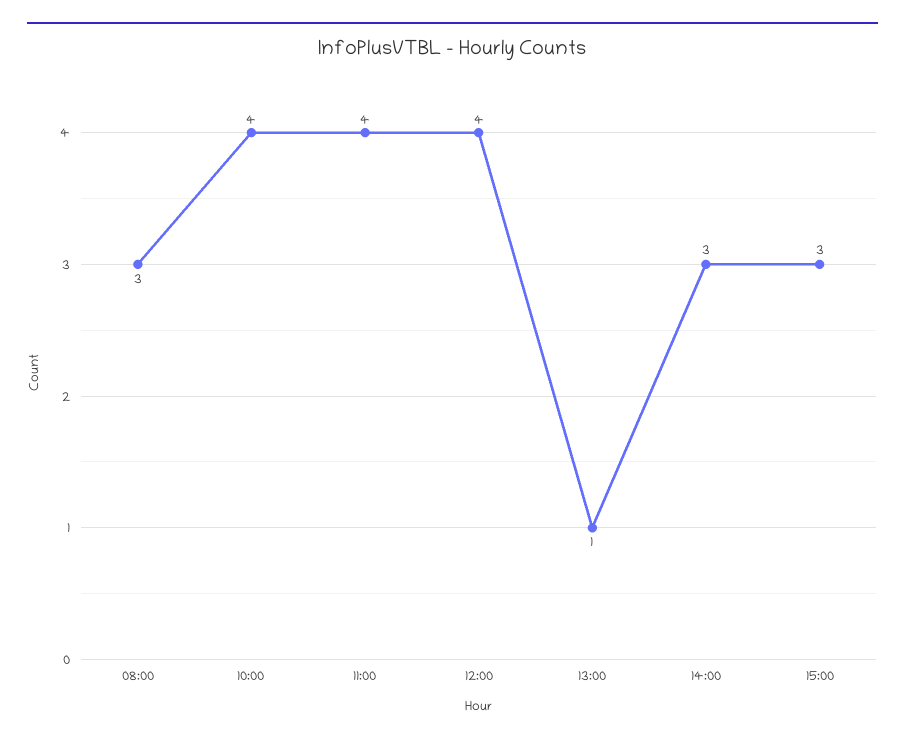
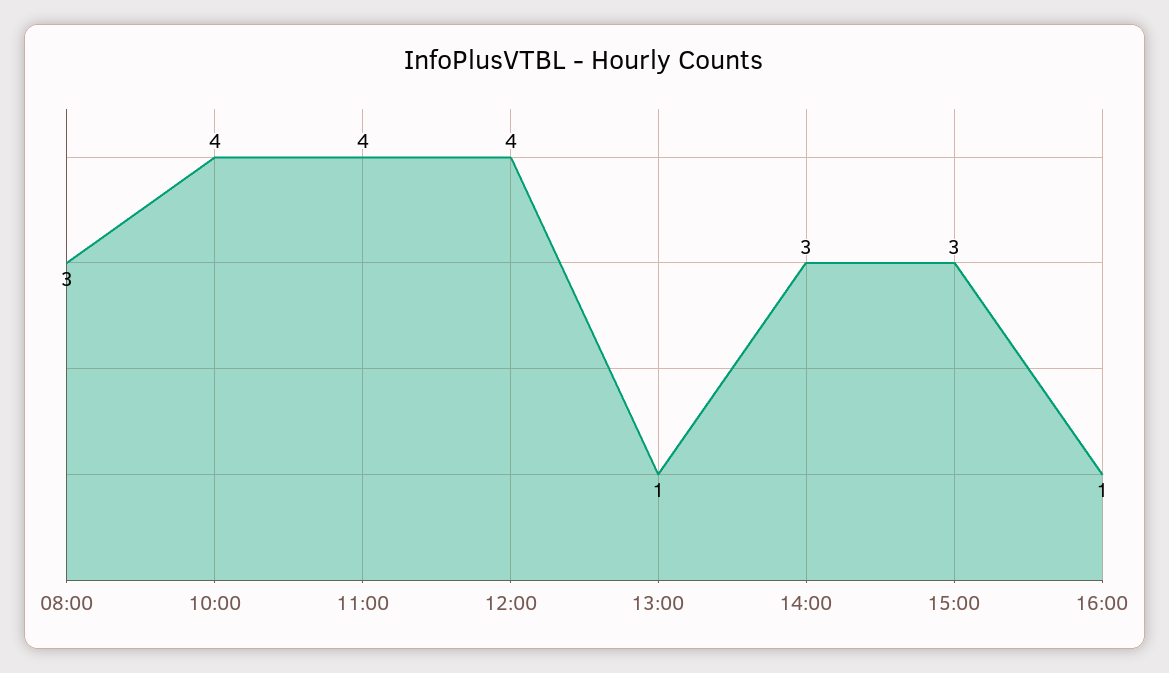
16:00: none -> 1

